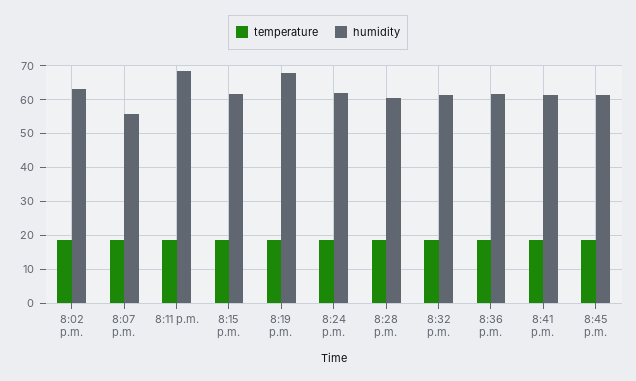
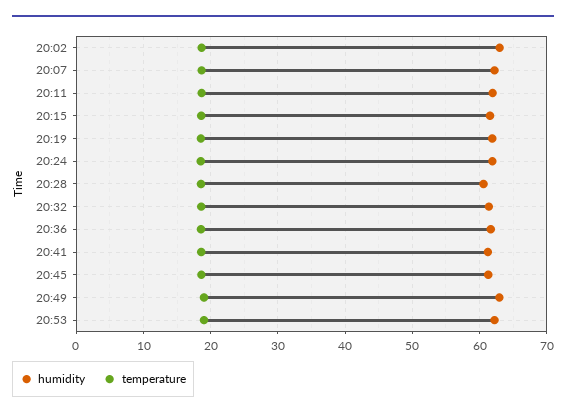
humidity, 8:07 p.m.: 56 -> 62
humidity, 8:11 p.m.: 68 -> 62
humidity, 8:19 p.m.: 68 -> 62
humidity, 20:49: none -> 63
temperature, 20:49: none -> 19
humidity, 20:53: none -> 62
temperature, 20:53: none -> 19

